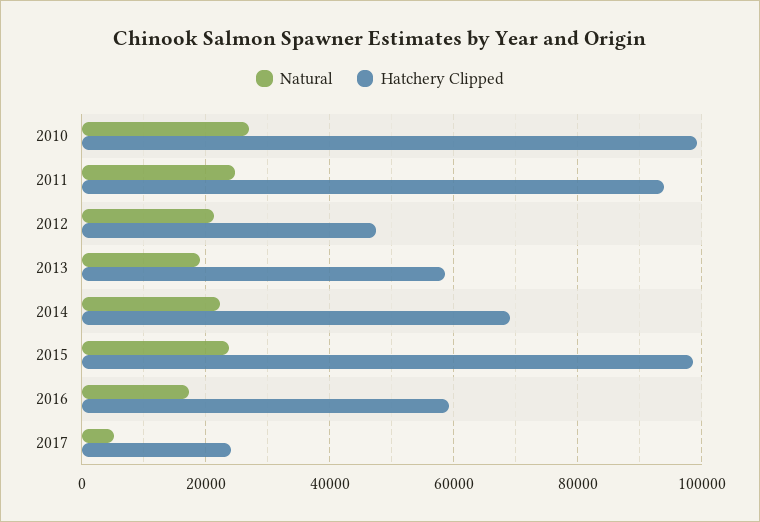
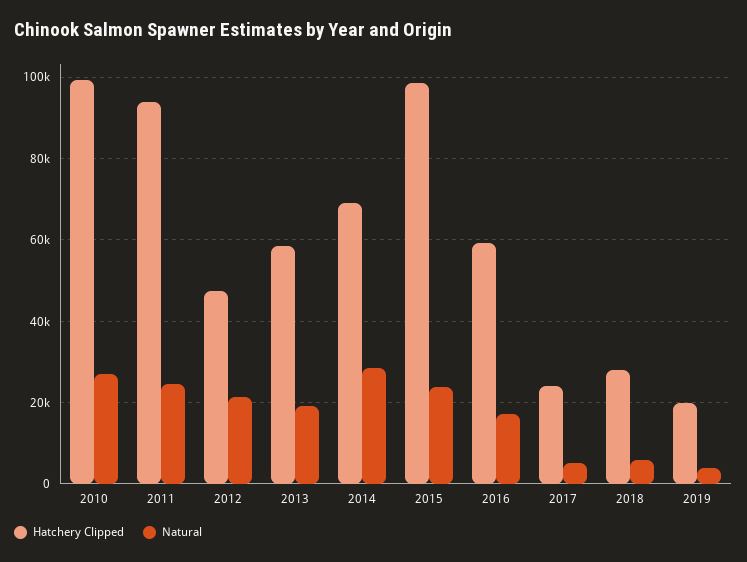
Natural, 2014: 22000 -> 28000
Hatchery Clipped, 2018: none -> 28000
Natural, 2018: none -> 6000
Hatchery Clipped, 2019: none -> 20000
Natural, 2019: none -> 4000

